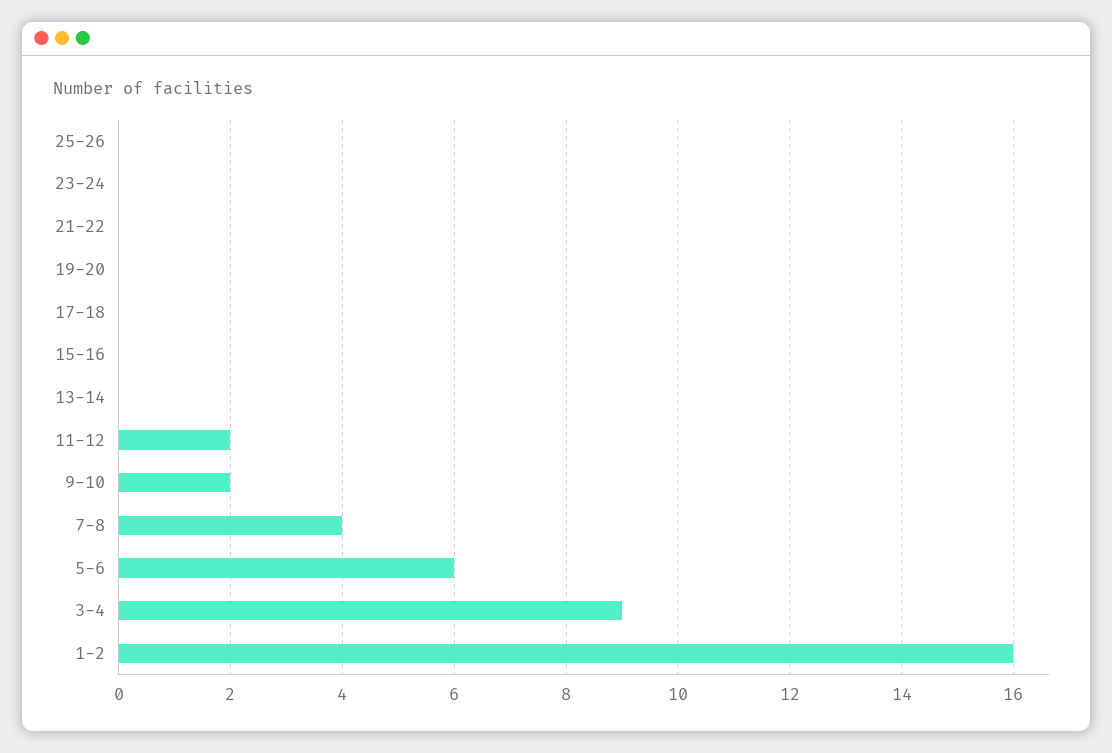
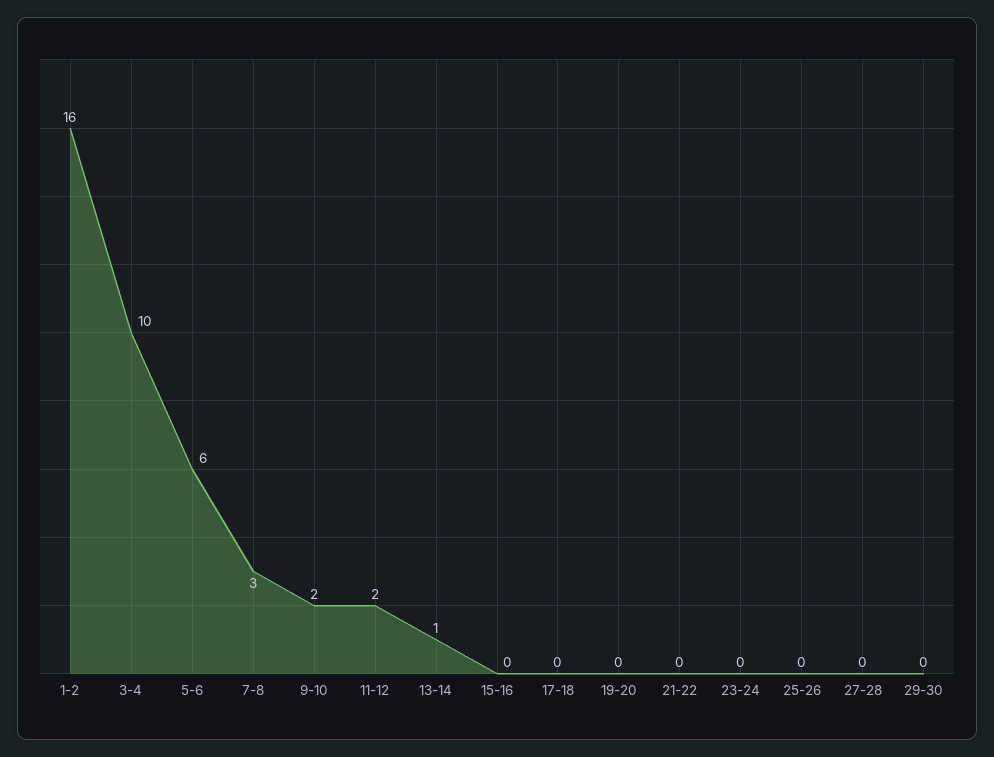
13-14: 0 -> 1
7-8: 4 -> 3
3-4: 9 -> 10
27-28: none -> 0
29-30: none -> 0

